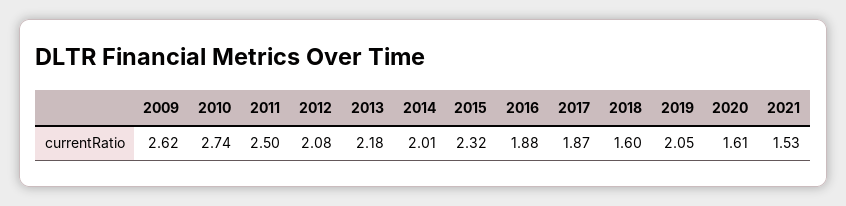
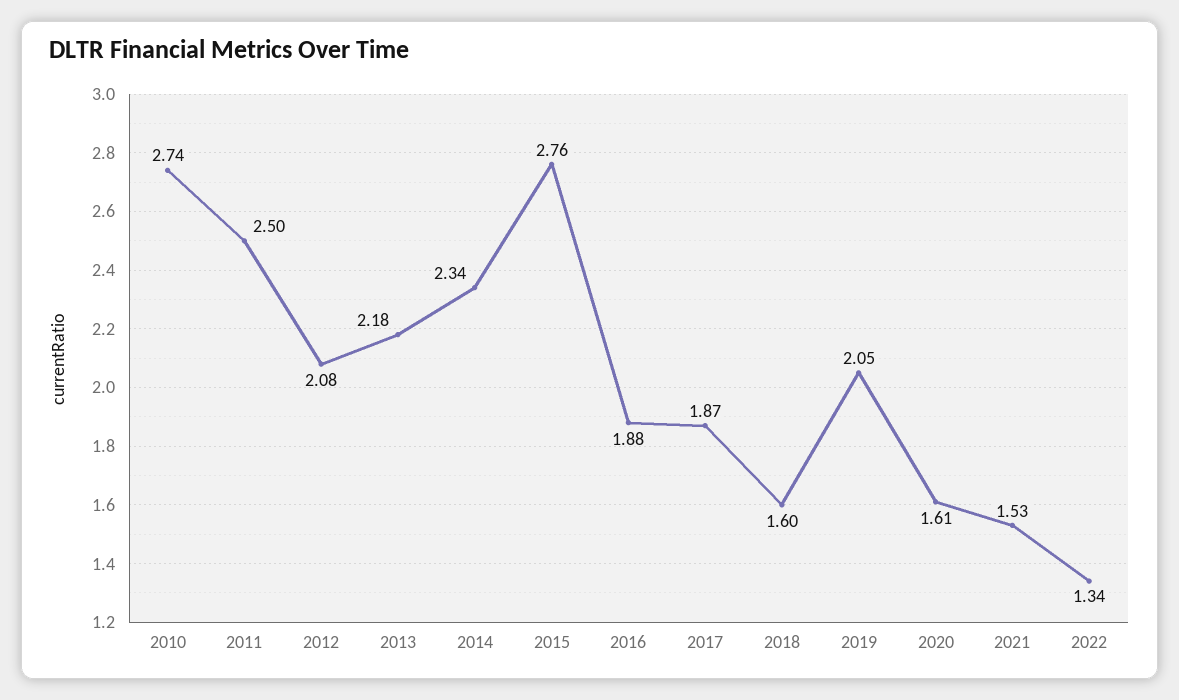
2009: 2.62 -> none
2014: 2.01 -> 2.34
2015: 2.32 -> 2.76
2022: none -> 1.34

